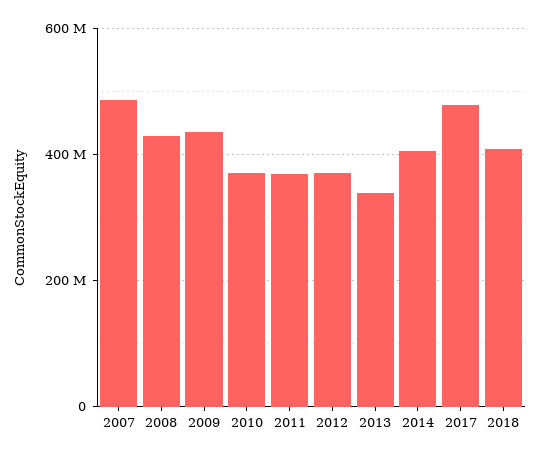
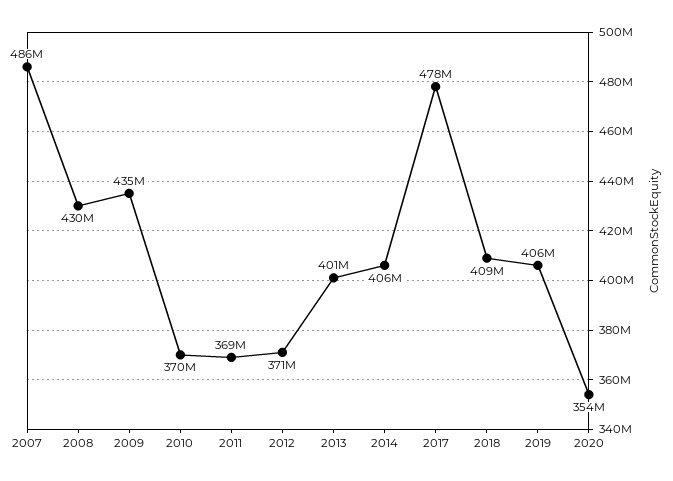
2013: 340000000 -> 401000000
2019: none -> 406000000
2020: none -> 354000000

